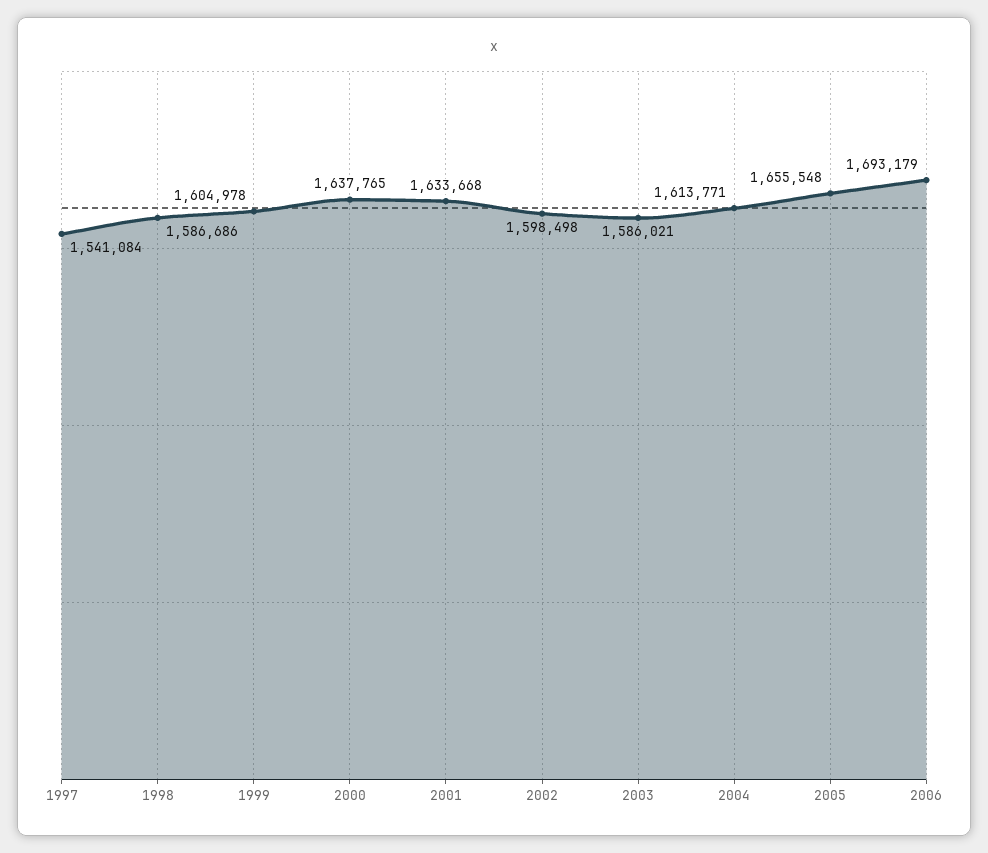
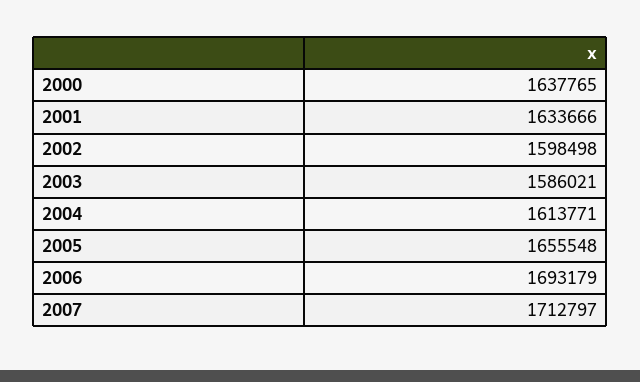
1997: 1541084 -> none
1998: 1586686 -> none
1999: 1604978 -> none
2001: 1633668 -> 1633666
2007: none -> 1712797

